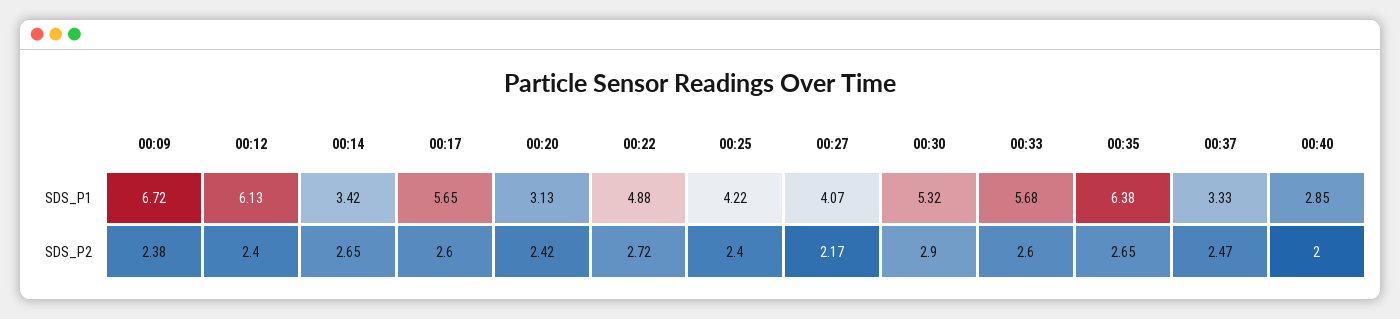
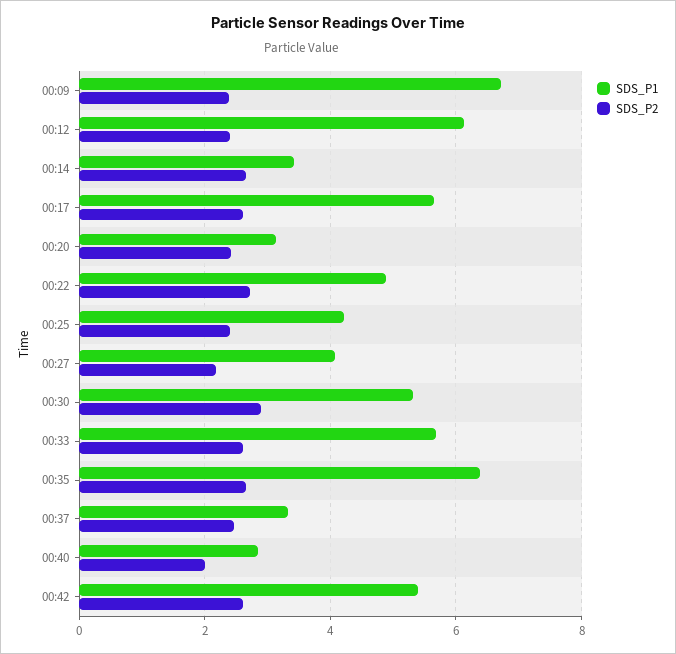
SDS_P1, 00:42: none -> 5.4
SDS_P2, 00:42: none -> 2.6

